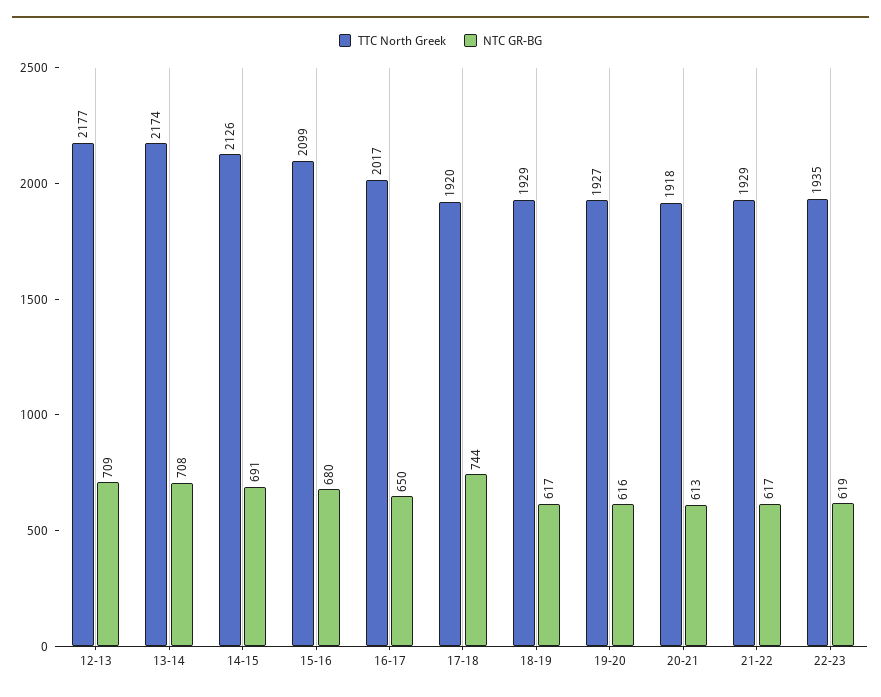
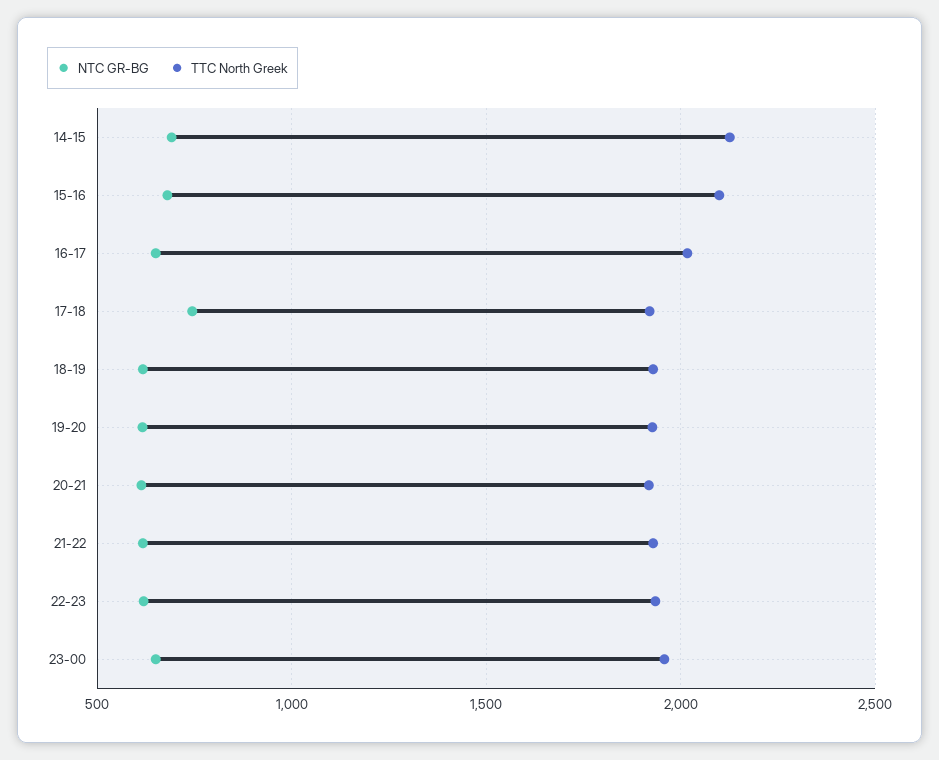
TTC North Greek, 12-13: 2177 -> none
NTC GR-BG, 12-13: 709 -> none
TTC North Greek, 13-14: 2174 -> none
NTC GR-BG, 13-14: 708 -> none
NTC GR-BG, 23-00: none -> 650
TTC North Greek, 23-00: none -> 1950

